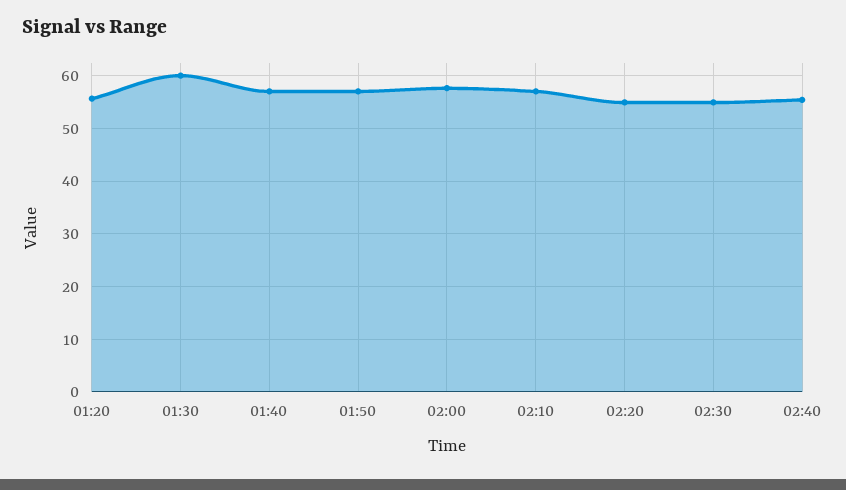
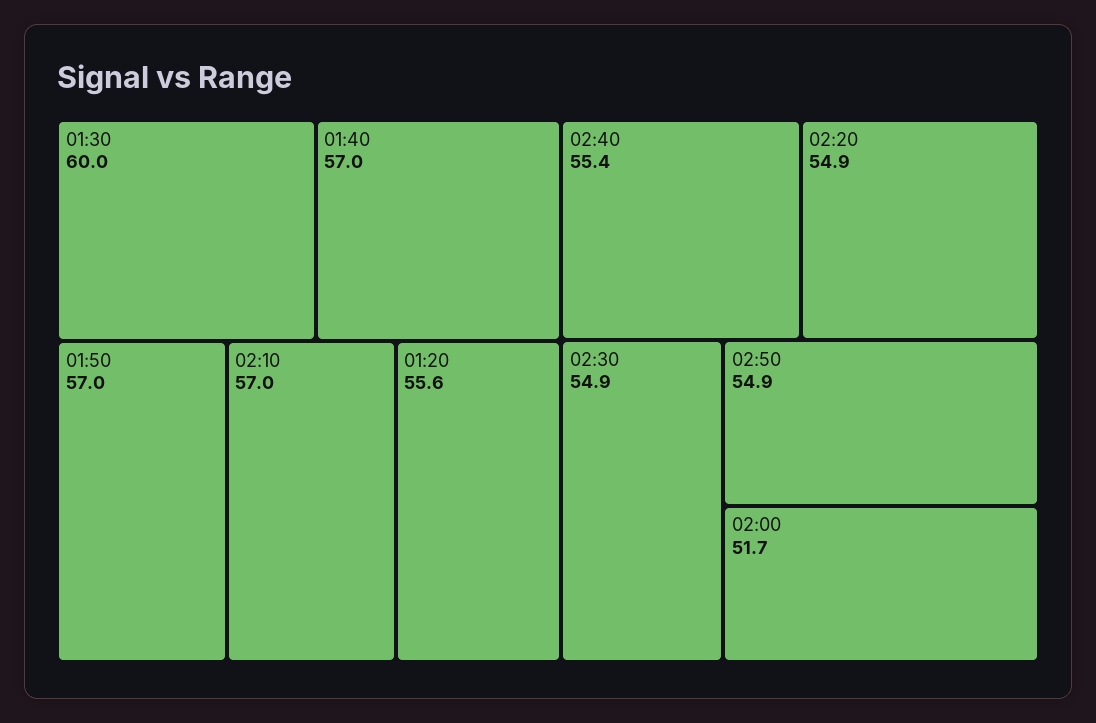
02:00: 58 -> 51.7
02:50: none -> 54.9

